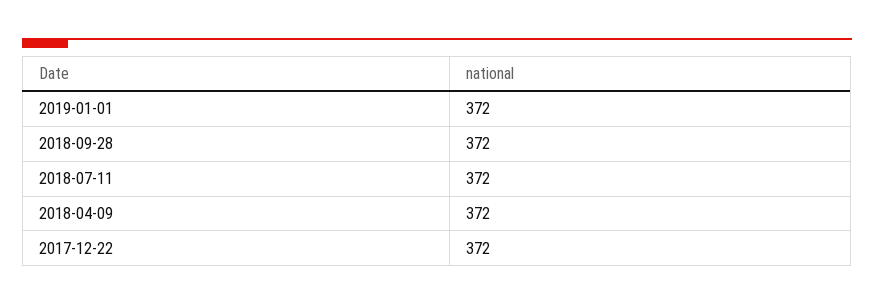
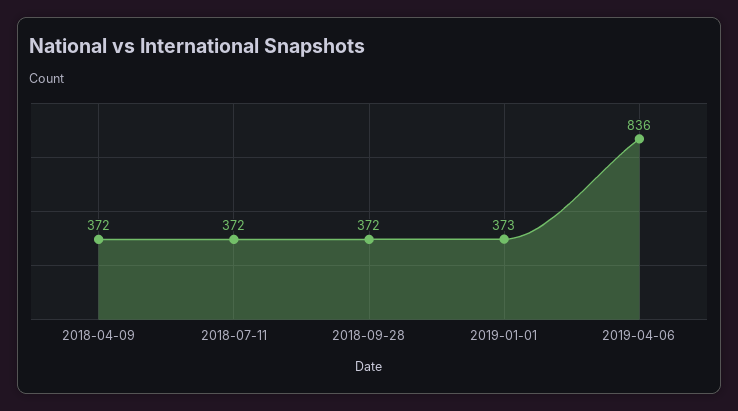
2019-01-01: 372 -> 373
2017-12-22: 372 -> none
2019-04-06: none -> 836

